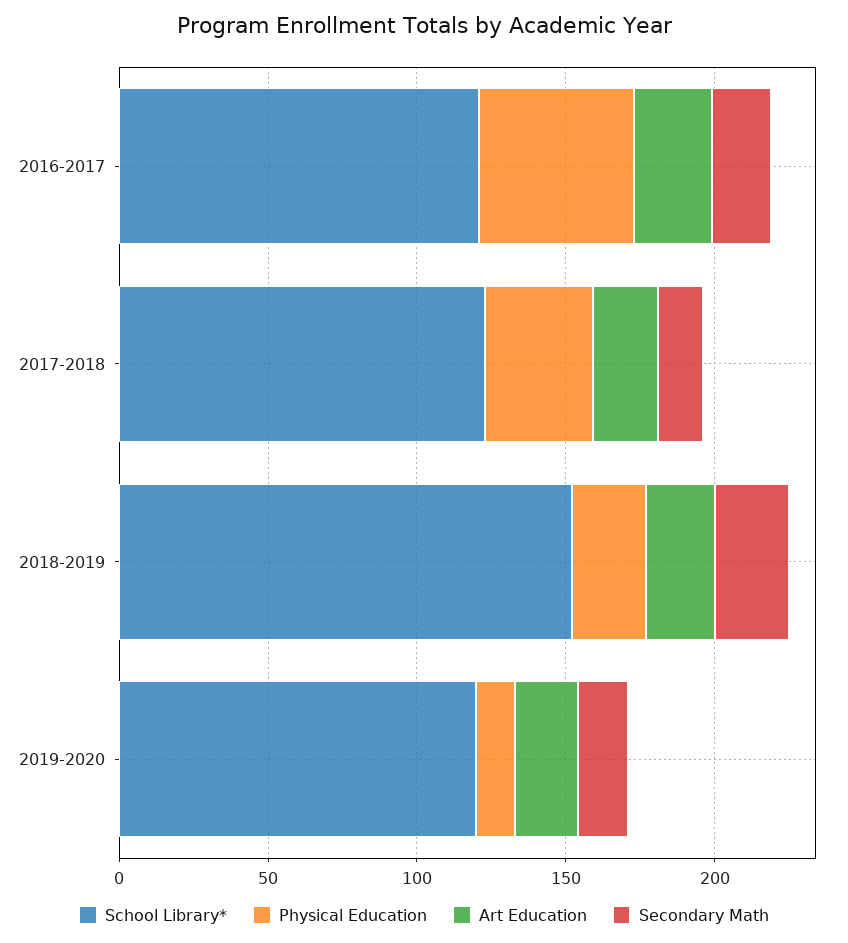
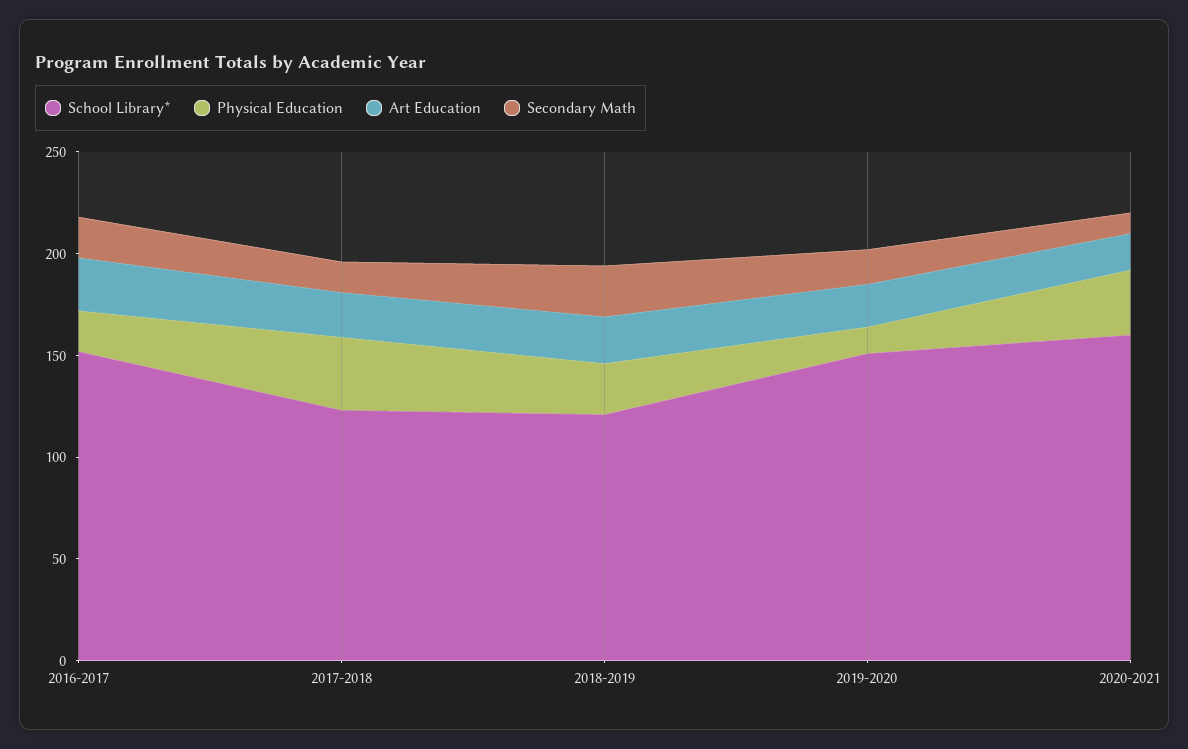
School Library*, 2016-2017: 120 -> 150
Physical Education, 2016-2017: 50 -> 20
School Library*, 2018-2019: 150 -> 120
School Library*, 2019-2020: 120 -> 150
School Library*, 2020-2021: none -> 160
Physical Education, 2020-2021: none -> 30
Art Education, 2020-2021: none -> 20
Secondary Math, 2020-2021: none -> 10

